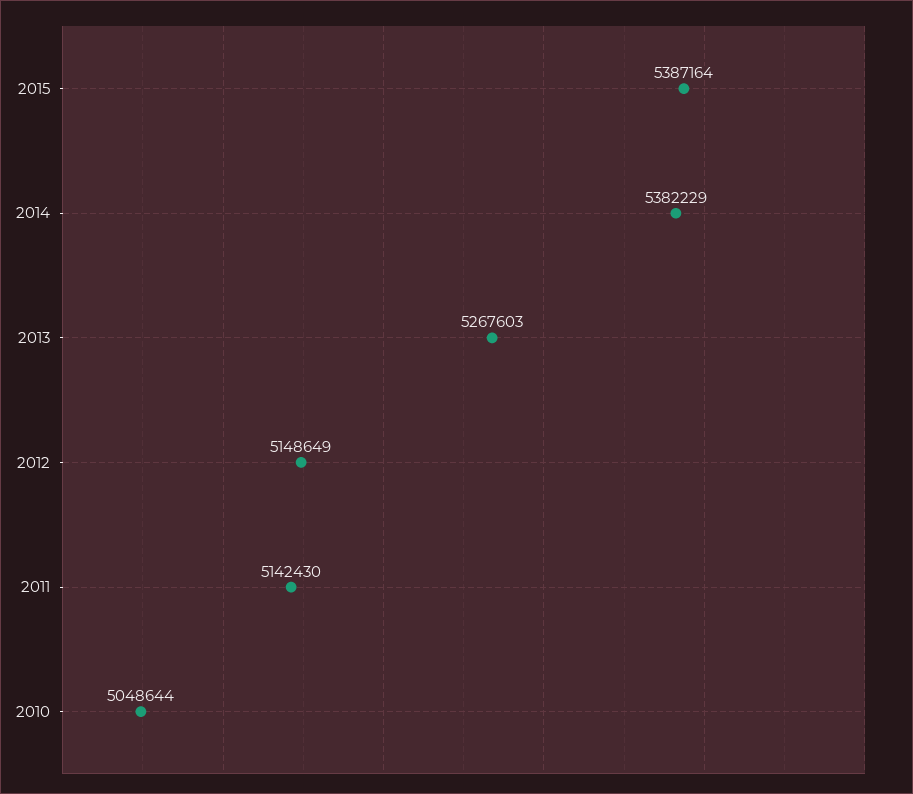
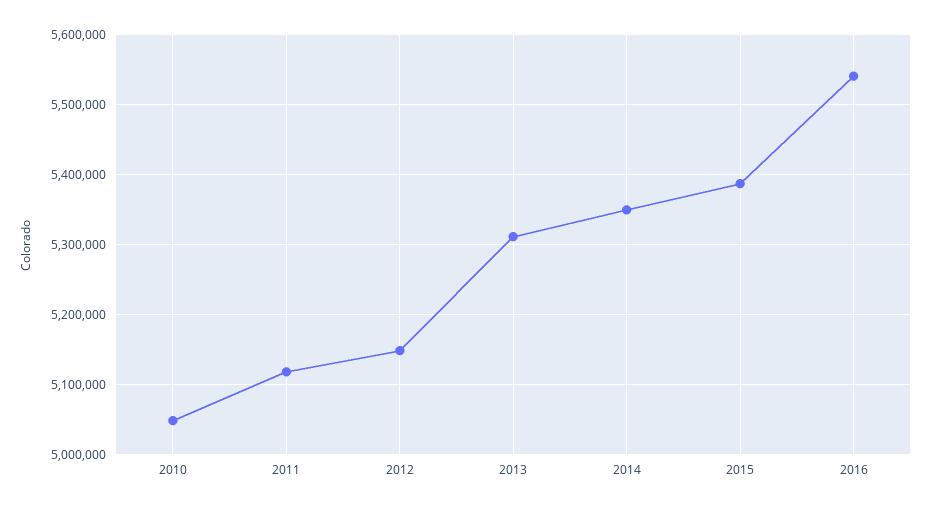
2014: 5382229 -> 5350000
2013: 5267603 -> 5310000
2011: 5142430 -> 5120000
2016: none -> 5540000

